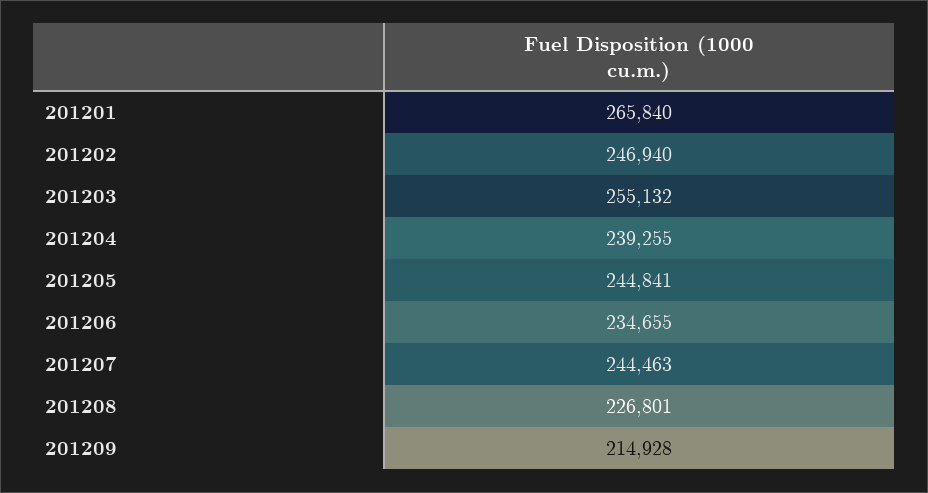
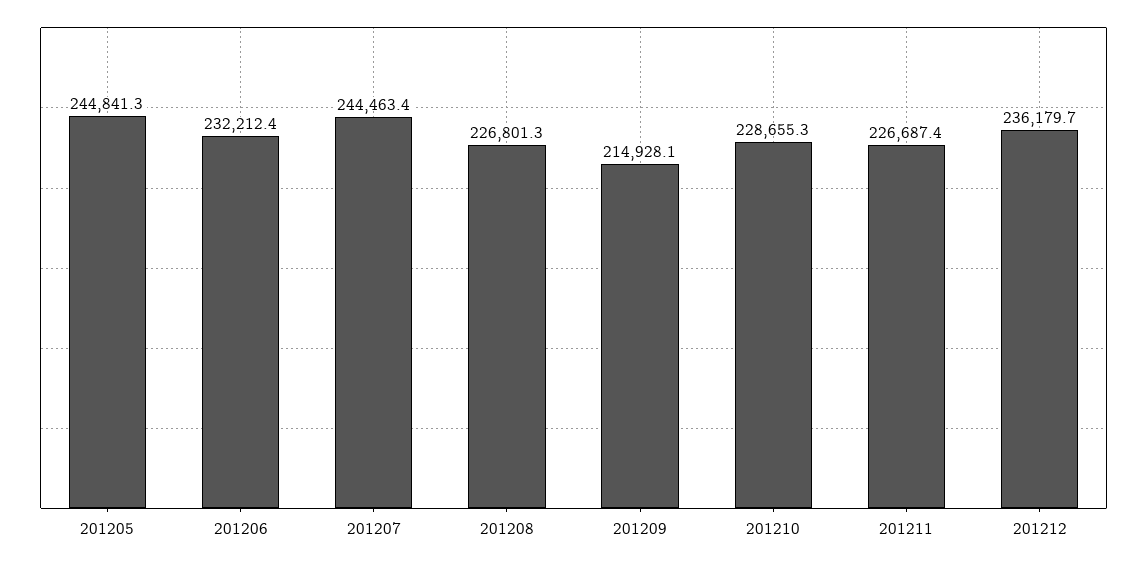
201201: 265840 -> none
201202: 246940 -> none
201203: 255132 -> none
201204: 239255 -> none
201206: 234655 -> 232212.4
201210: none -> 228655.3
201211: none -> 226687.4
201212: none -> 236179.7

